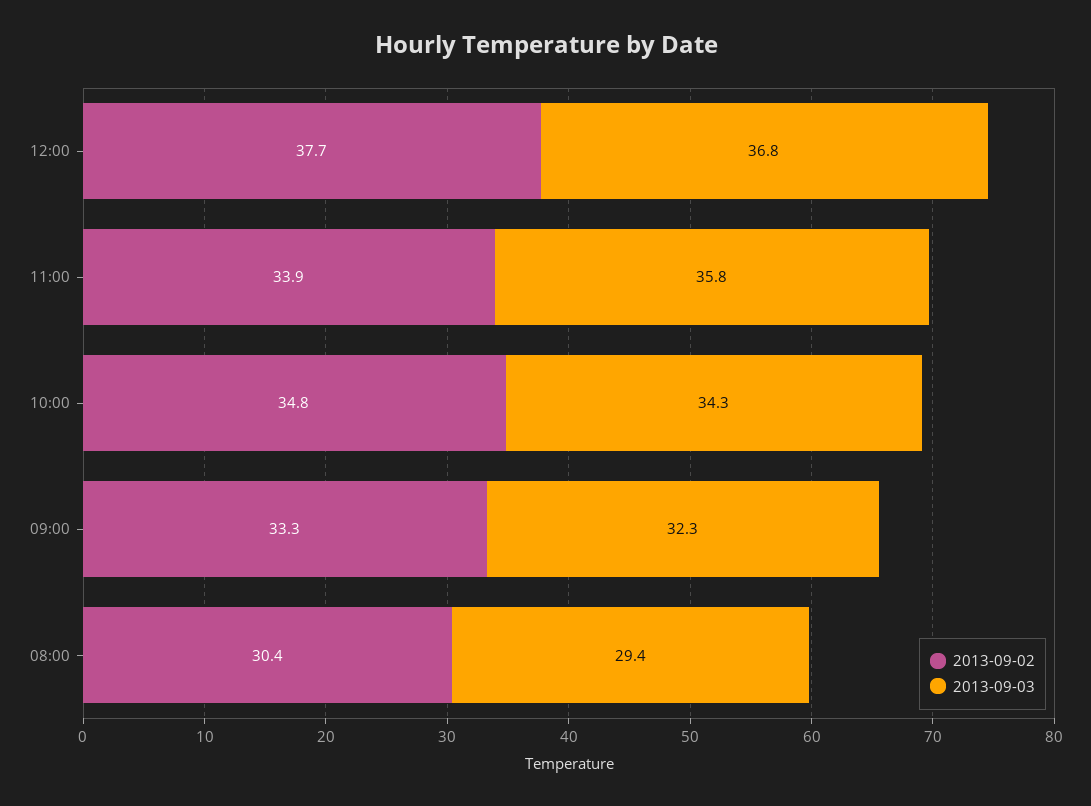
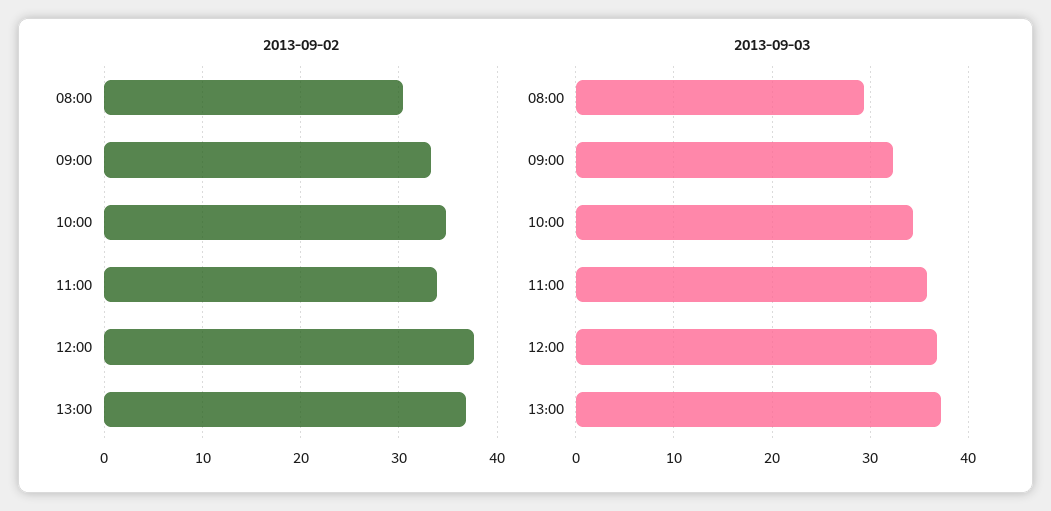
2013-09-02, 13:00: none -> 37
2013-09-03, 13:00: none -> 37

